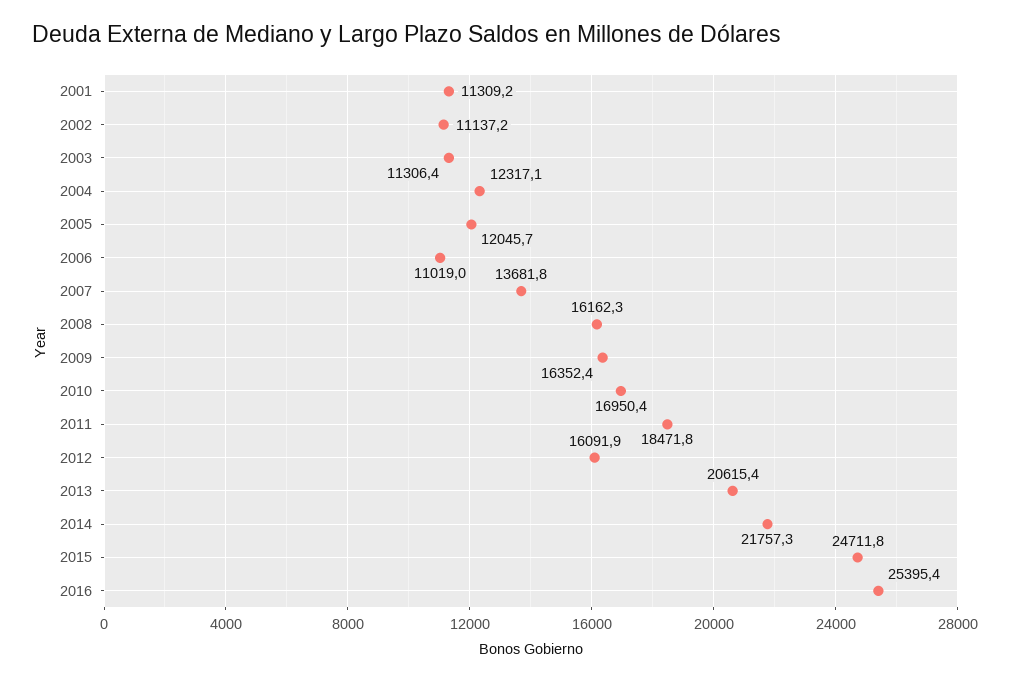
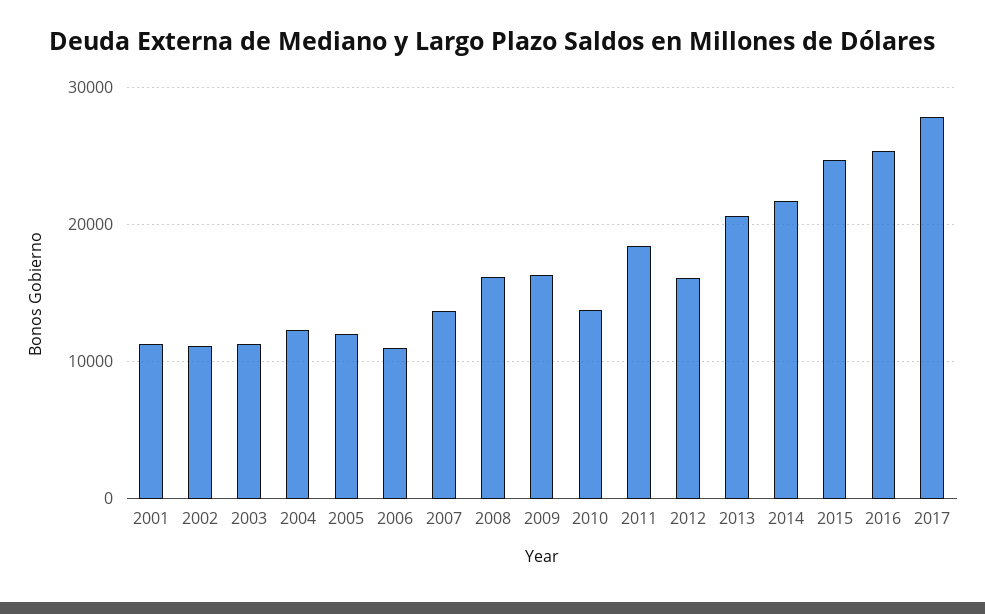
2010: 16950.4 -> 14000
2017: none -> 28000

